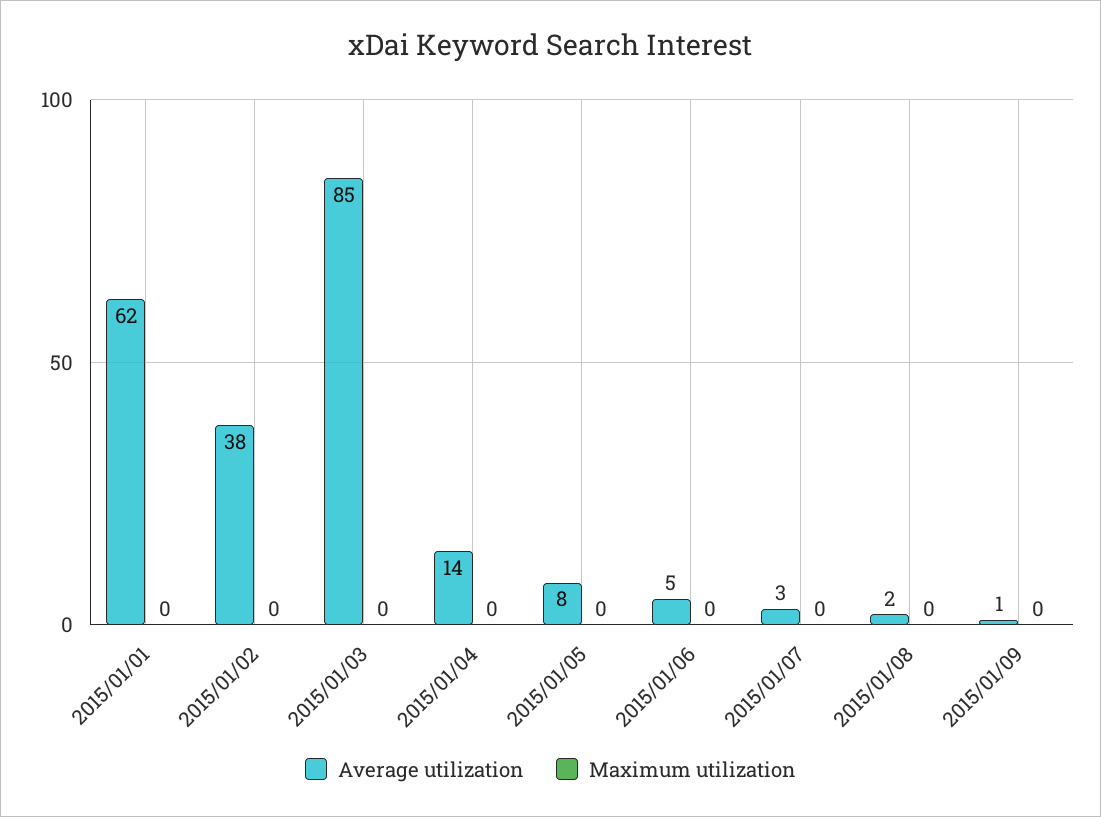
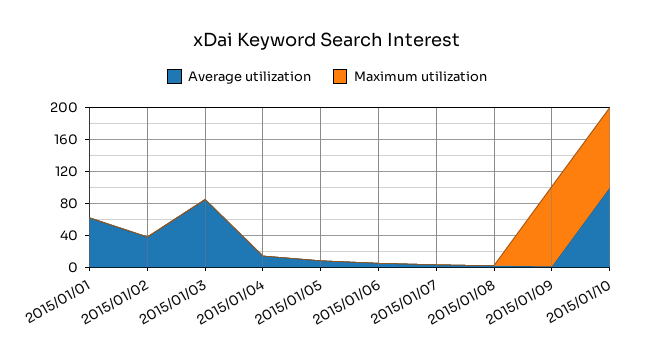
Maximum utilization, 2015/01/09: 0 -> 100
Average utilization, 2015/01/10: none -> 100
Maximum utilization, 2015/01/10: none -> 100

